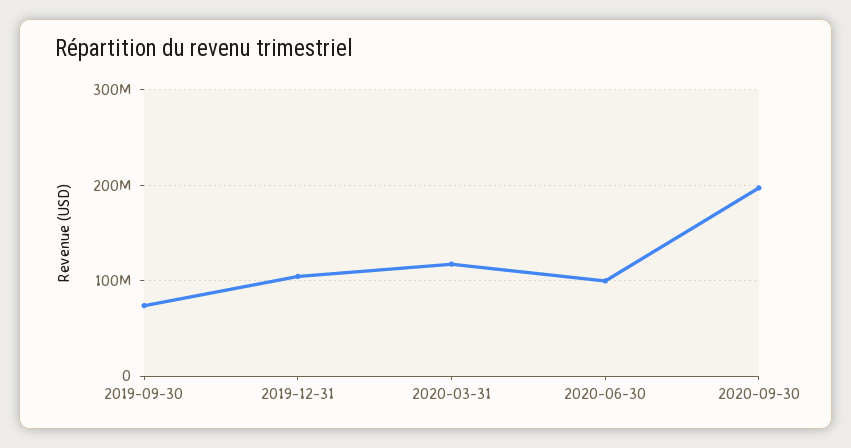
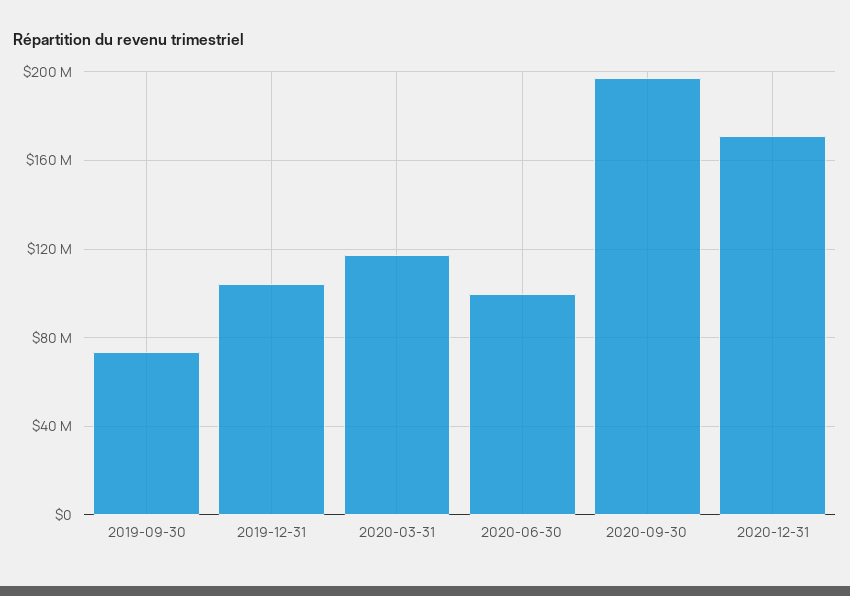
2020-12-31: none -> 170000000

